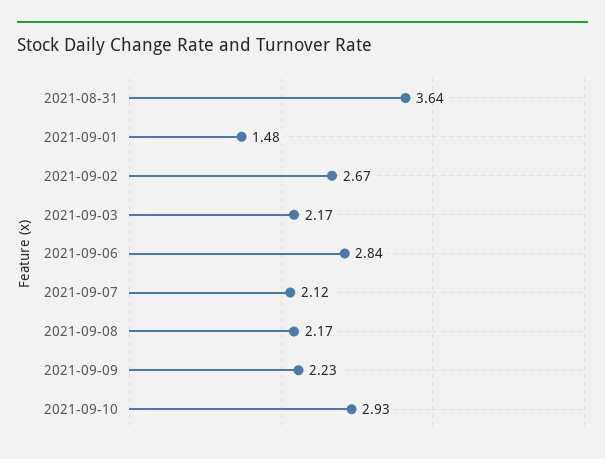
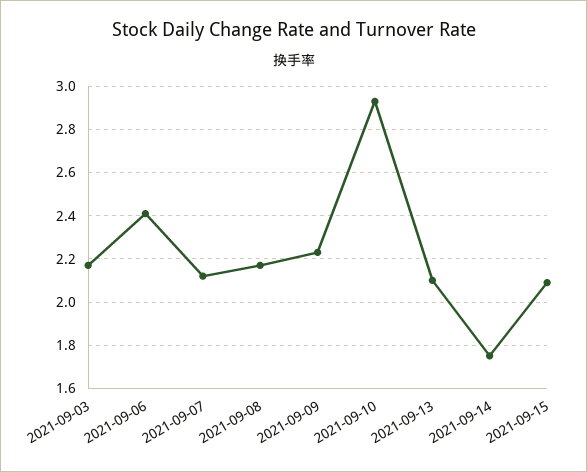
2021-08-31: 3.64 -> none
2021-09-01: 1.48 -> none
2021-09-02: 2.67 -> none
2021-09-06: 2.84 -> 2.4
2021-09-13: none -> 2.1
2021-09-14: none -> 1.75
2021-09-15: none -> 2.1

